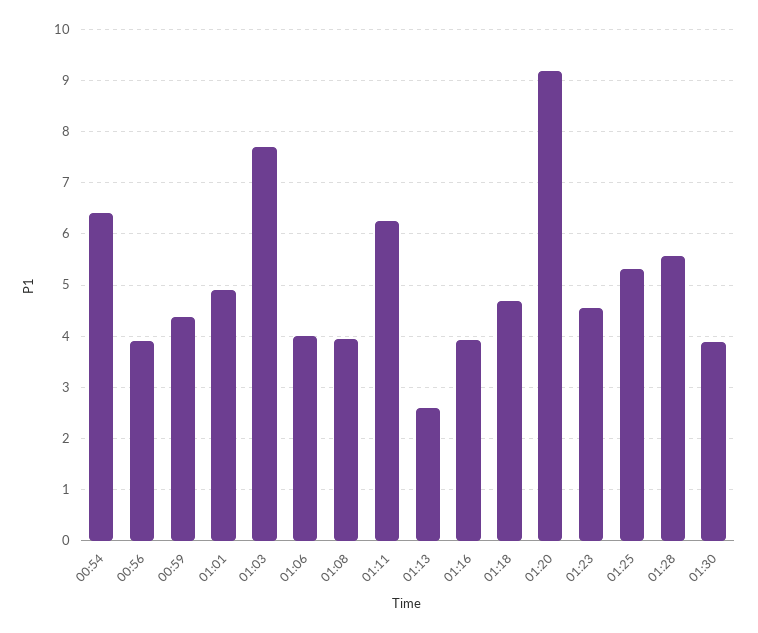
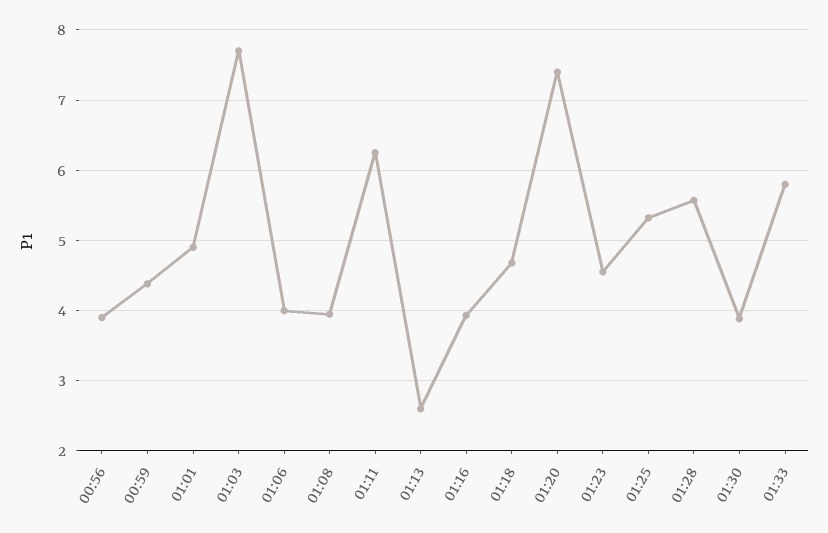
00:54: 6.4 -> none
01:20: 9.2 -> 7.4
01:33: none -> 5.8

